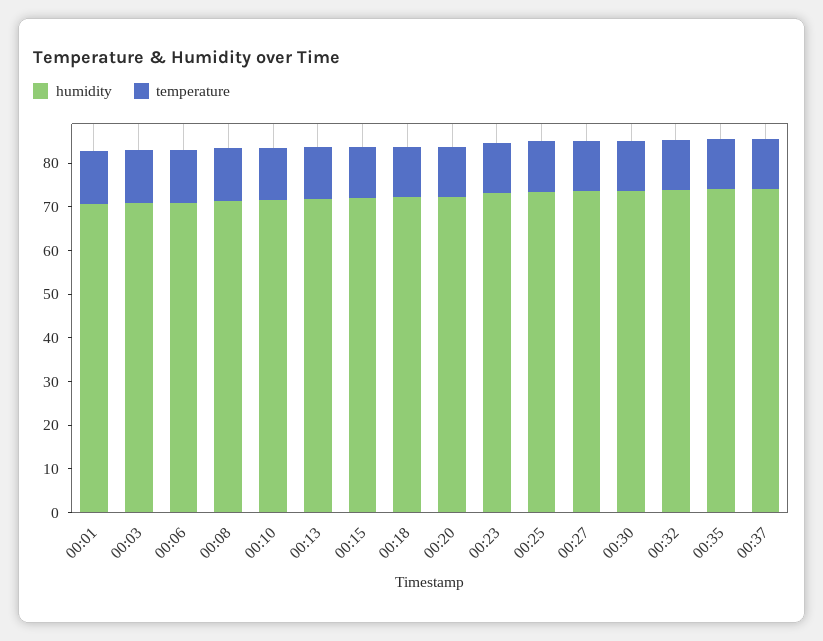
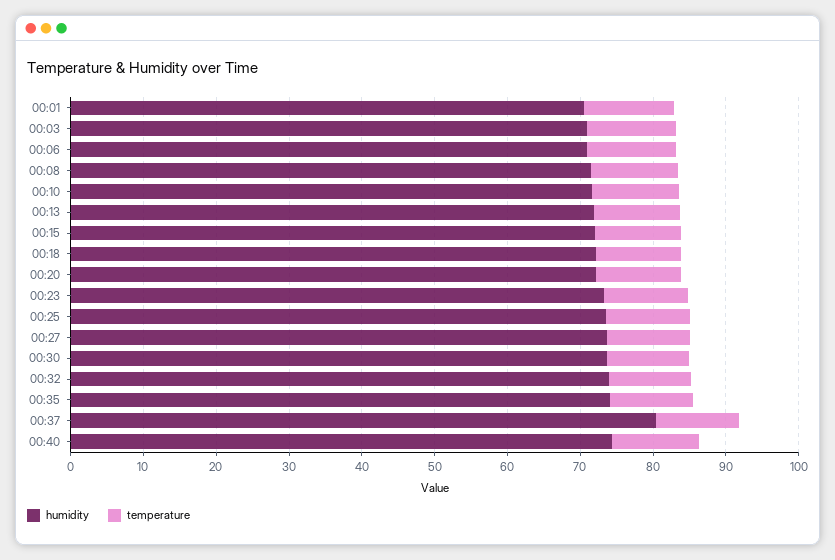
humidity, 00:37: 74 -> 80
humidity, 00:40: none -> 74
temperature, 00:40: none -> 12

